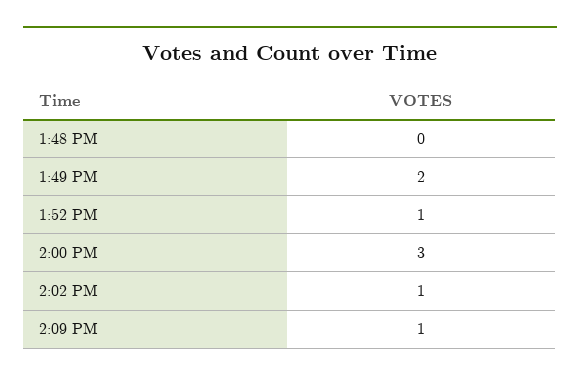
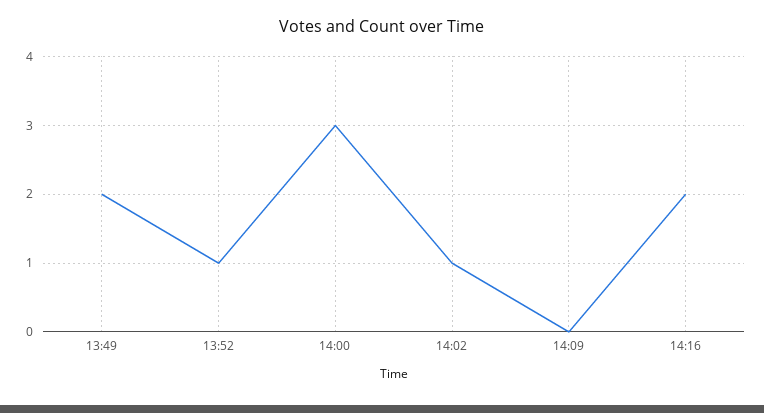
1:48 PM: 0 -> none
2:09 PM: 1 -> 0
14:16: none -> 2

